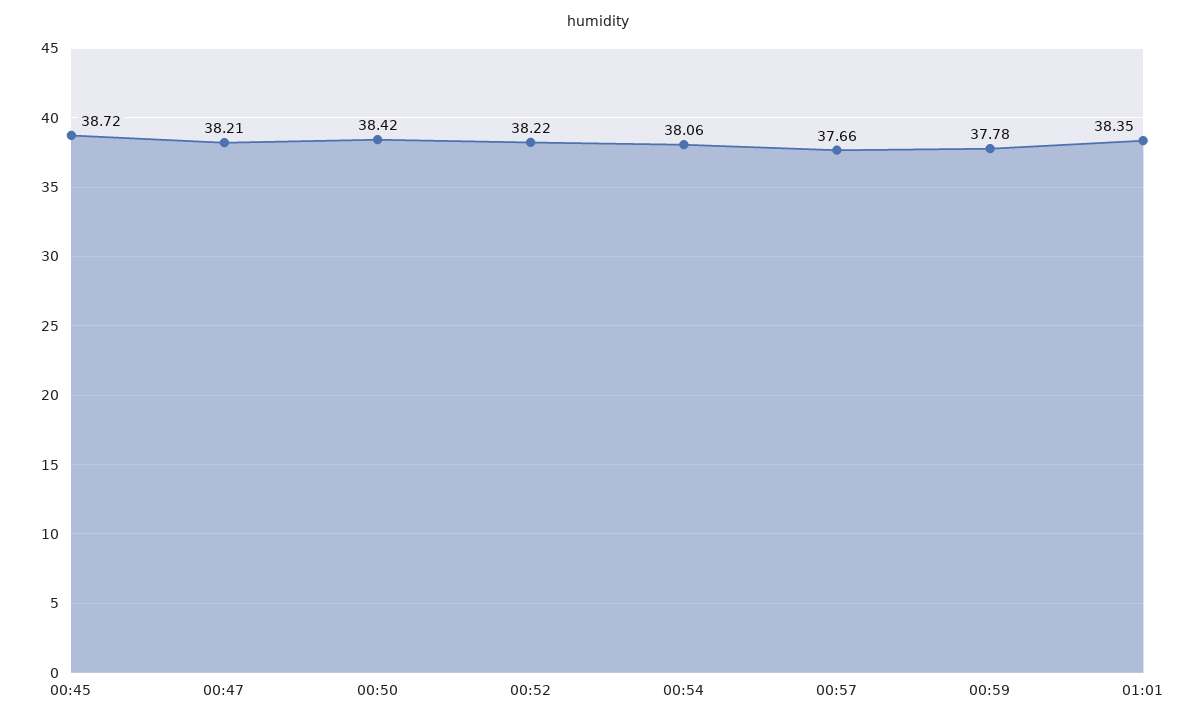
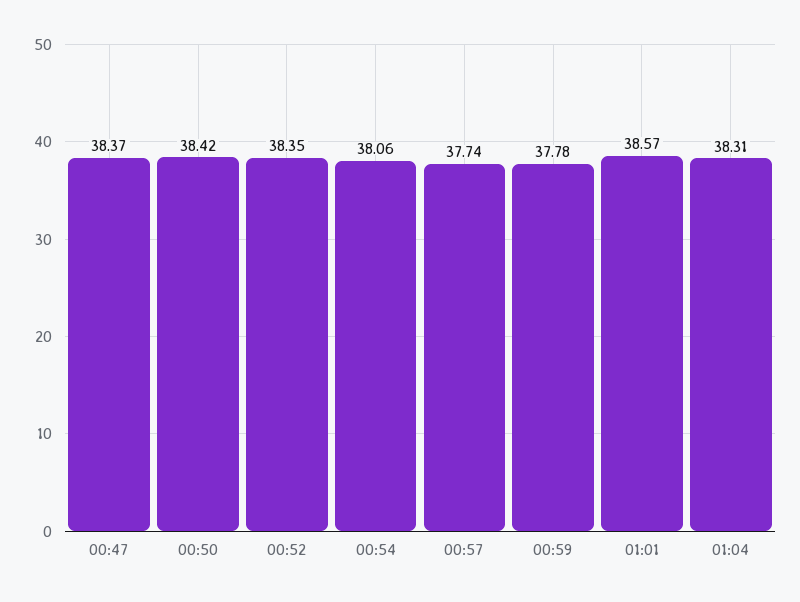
00:45: 38.72 -> none
00:47: 38.21 -> 38.37
00:52: 38.22 -> 38.35
00:57: 37.66 -> 37.74
01:01: 38.35 -> 38.57
01:04: none -> 38.31

